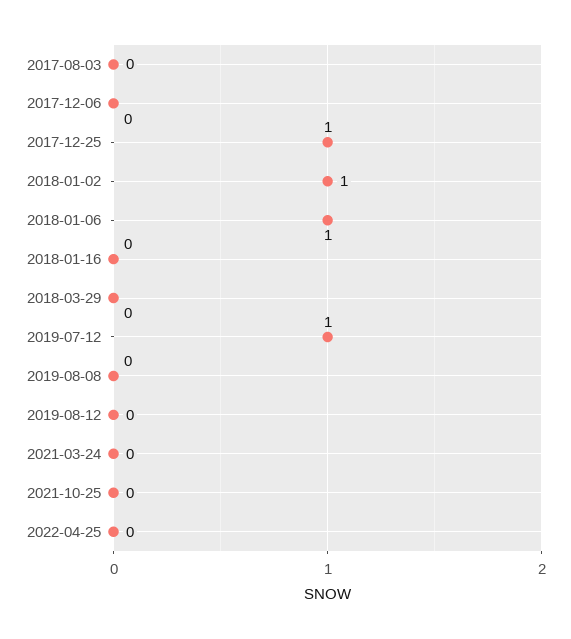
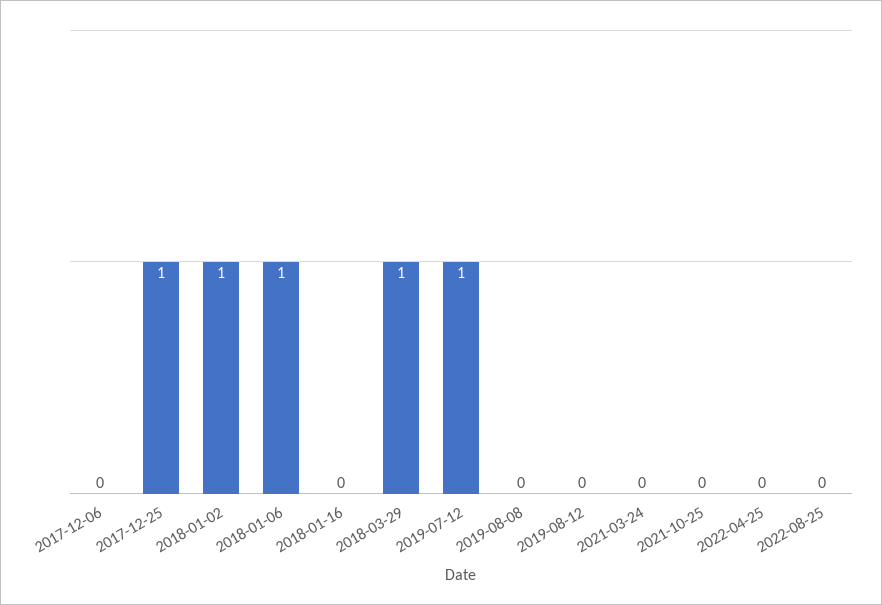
2017-08-03: 0 -> none
2018-03-29: 0 -> 1
2022-08-25: none -> 0

